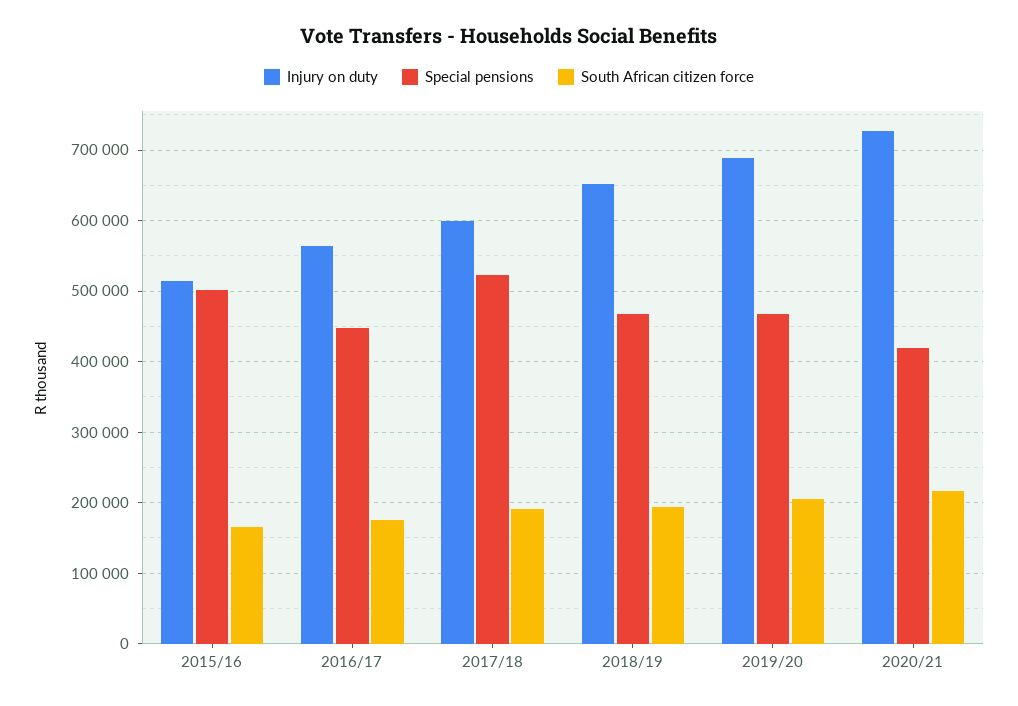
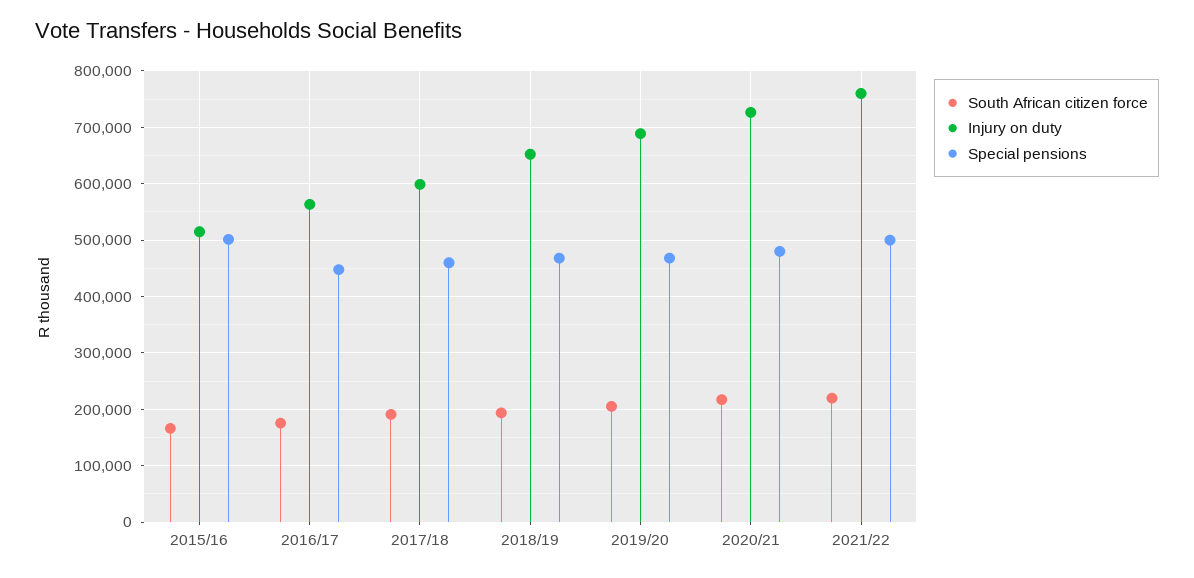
Special pensions, 2017/18: 520000 -> 460000
Special pensions, 2020/21: 420000 -> 480000
South African citizen force, 2021/22: none -> 220000
Injury on duty, 2021/22: none -> 760000
Special pensions, 2021/22: none -> 500000

